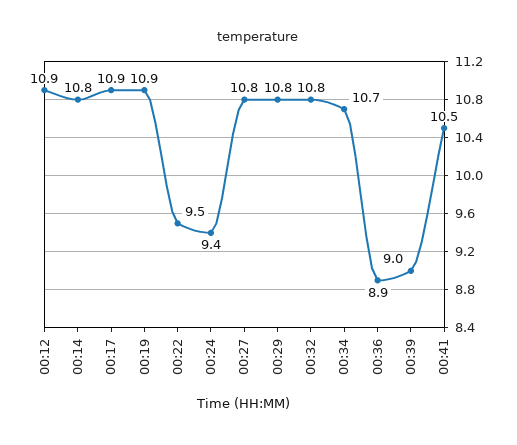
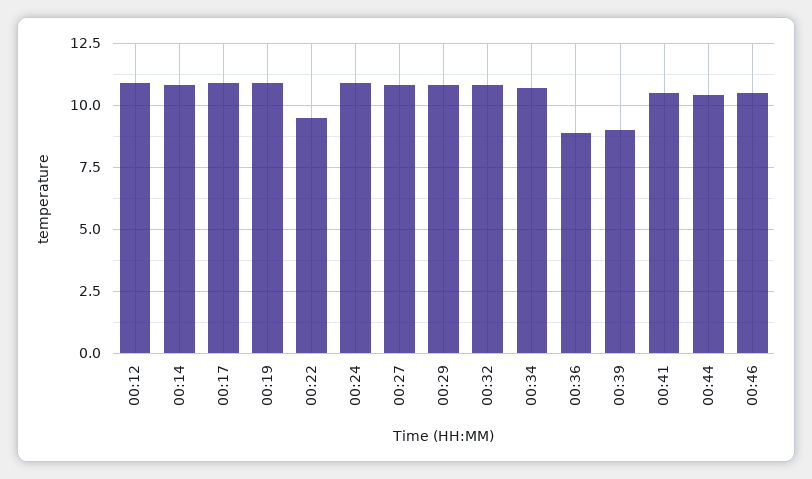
00:24: 9.4 -> 11
00:44: none -> 10.5
00:46: none -> 10.5

